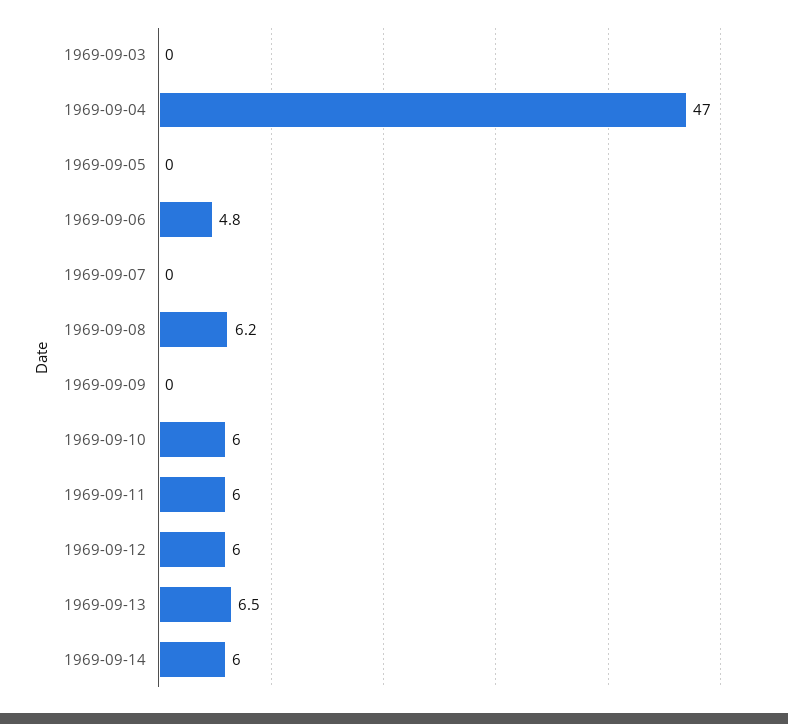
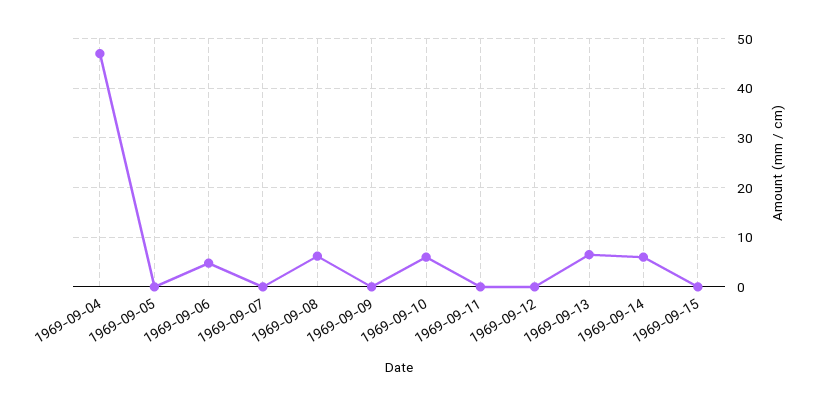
1969-09-03: 0 -> none
1969-09-11: 6 -> 0
1969-09-12: 6 -> 0
1969-09-15: none -> 0

